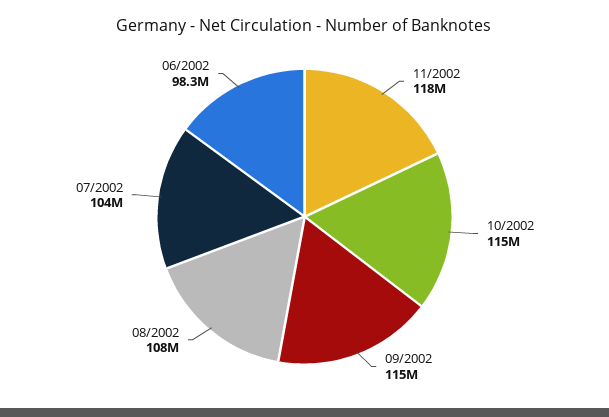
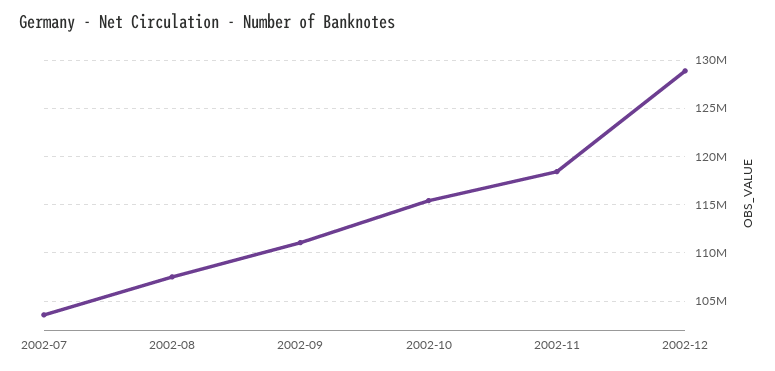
09/2002: 115000000 -> 111000000
06/2002: 98300000 -> none
2002-12: none -> 129000000

